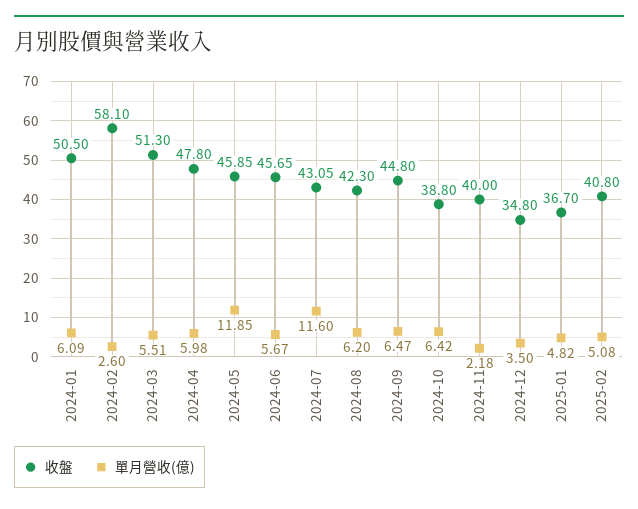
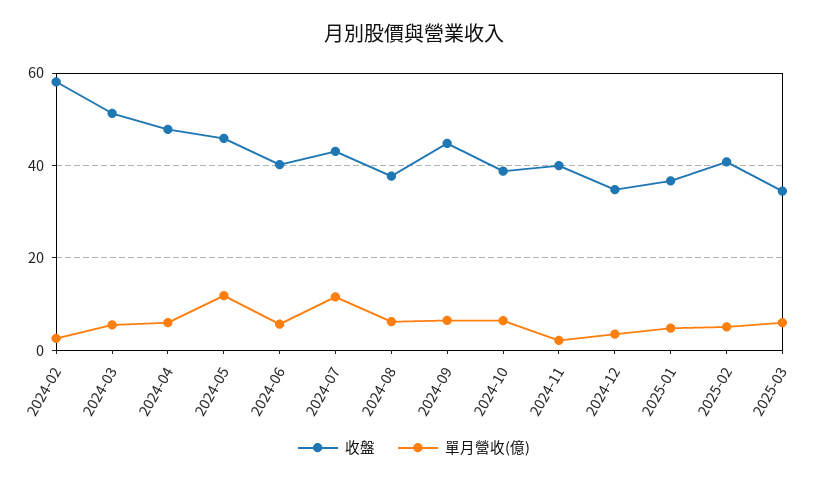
收盤, 2024-01: 50.5 -> none
單月營收(億), 2024-01: 6.09 -> none
收盤, 2024-06: 45.65 -> 40
收盤, 2024-08: 42.3 -> 38
收盤, 2025-03: none -> 34
單月營收(億), 2025-03: none -> 6

